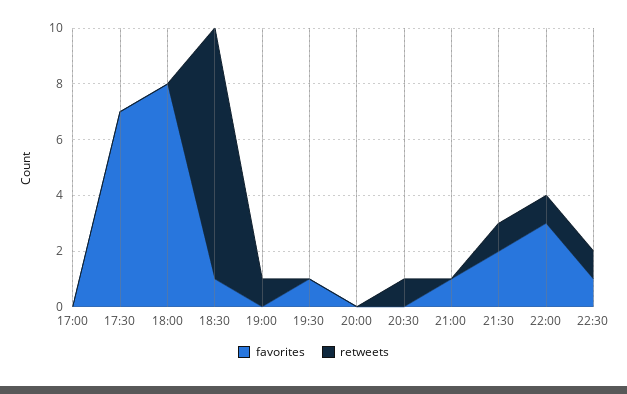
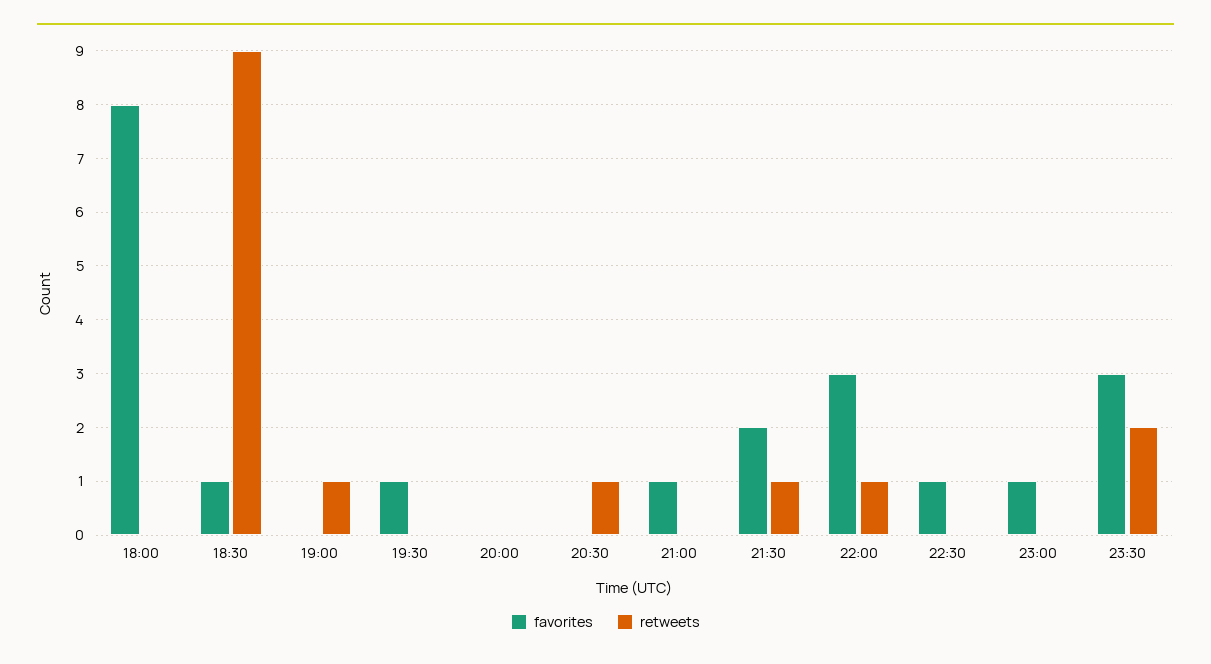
favorites, 17:00: 0 -> none
retweets, 17:00: 0 -> none
favorites, 17:30: 7 -> none
retweets, 17:30: 0 -> none
retweets, 22:30: 1 -> 0
favorites, 23:00: none -> 1
retweets, 23:00: none -> 0
favorites, 23:30: none -> 3
retweets, 23:30: none -> 2

